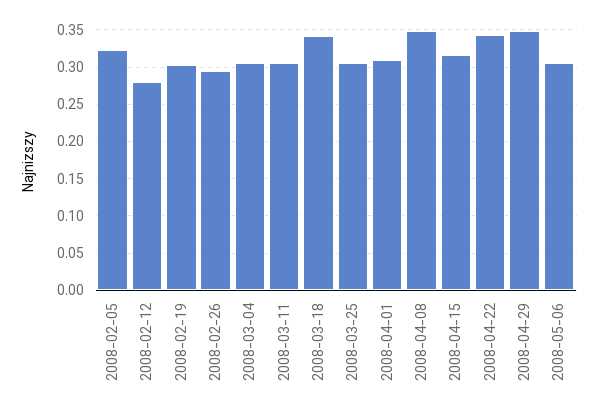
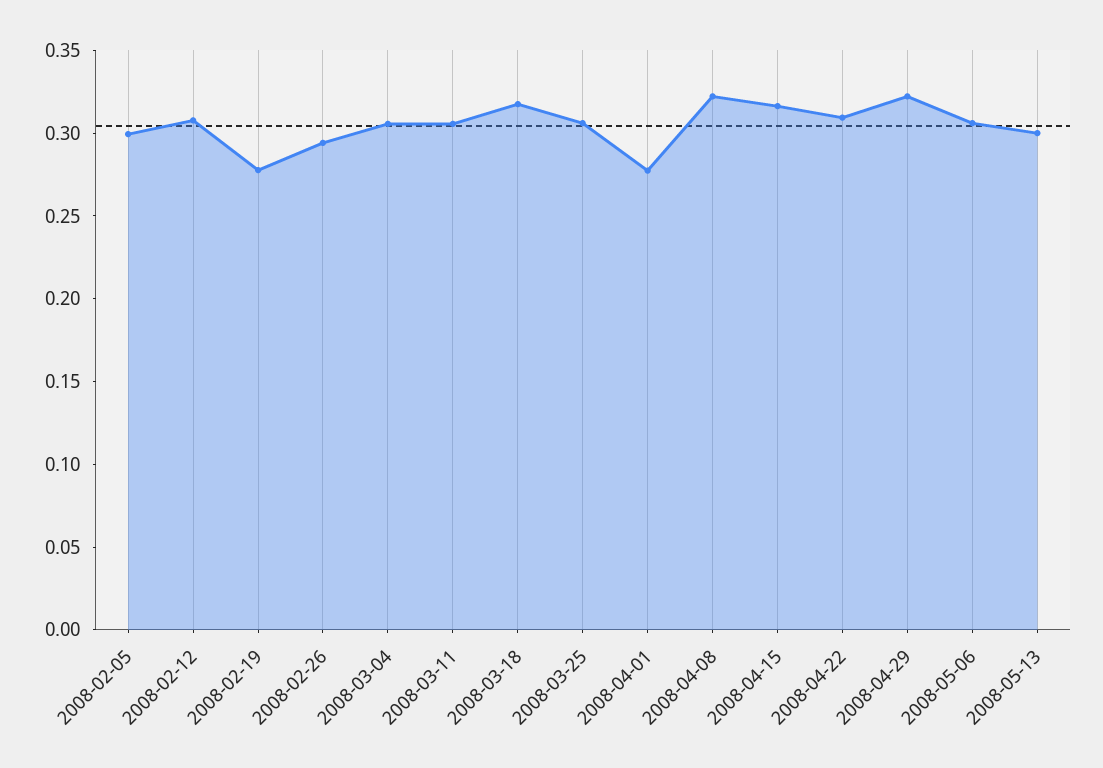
2008-02-05: 0.32 -> 0.3
2008-02-12: 0.28 -> 0.31
2008-02-19: 0.3 -> 0.28
2008-03-18: 0.34 -> 0.32
2008-04-01: 0.31 -> 0.28
2008-04-08: 0.35 -> 0.32
2008-04-22: 0.34 -> 0.31
2008-04-29: 0.35 -> 0.32
2008-05-13: none -> 0.3

